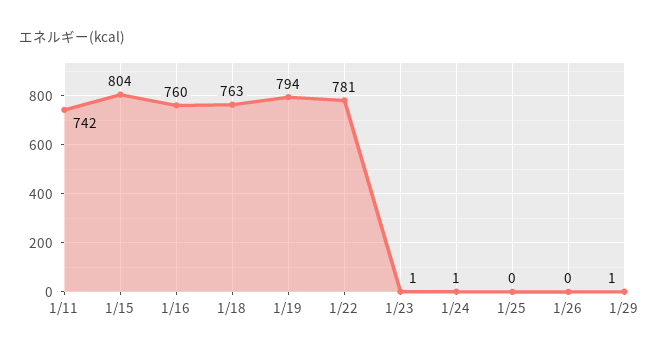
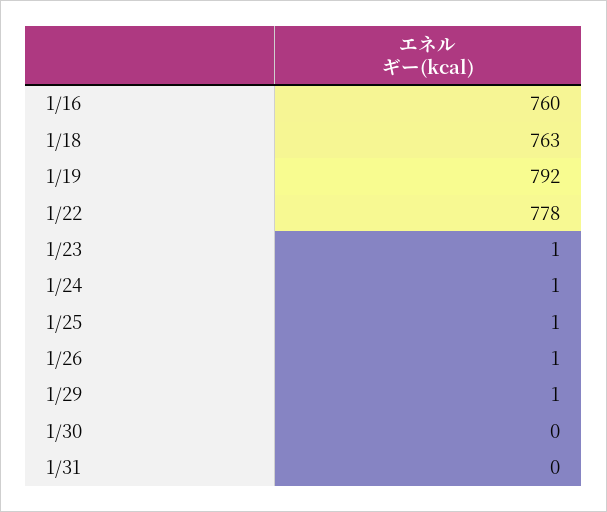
1/11: 742 -> none
1/15: 804 -> none
1/19: 794 -> 792
1/22: 781 -> 778
1/25: 0 -> 1
1/26: 0 -> 1
1/30: none -> 0
1/31: none -> 0

